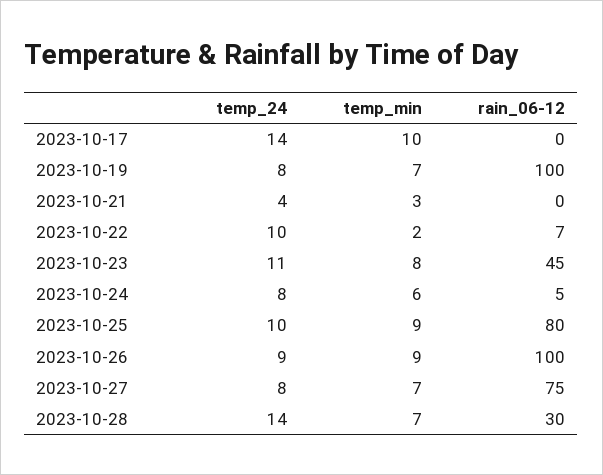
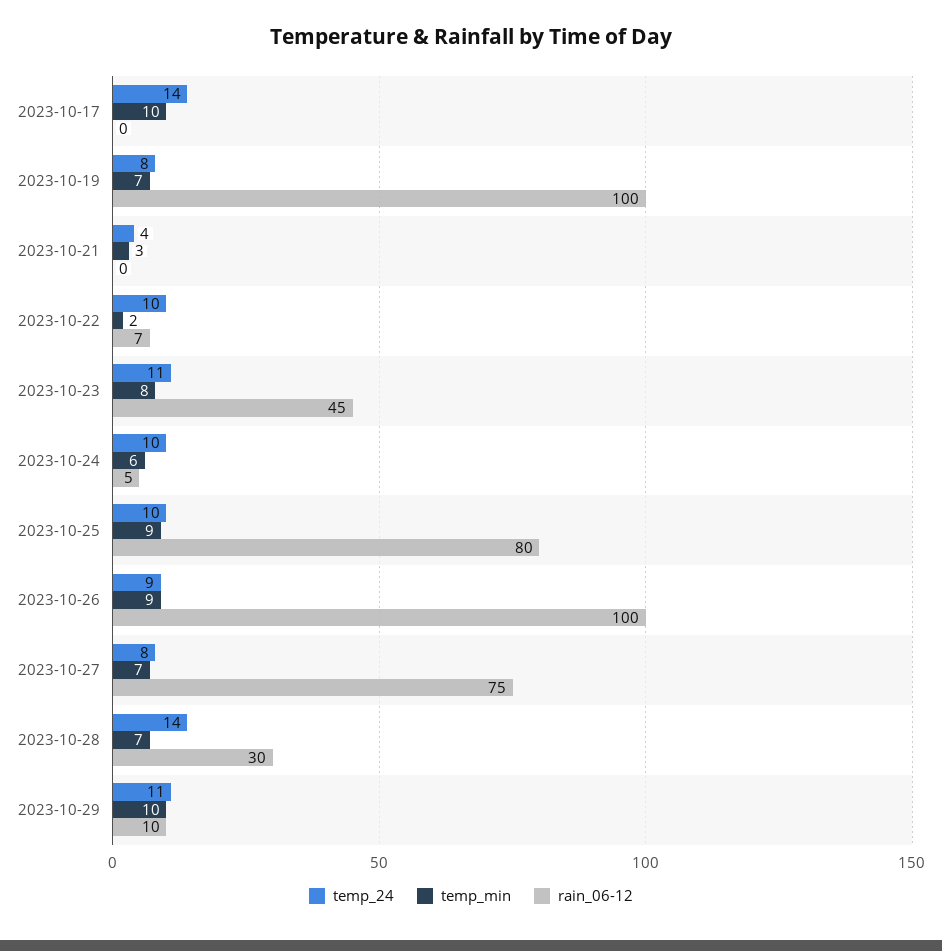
temp_24, 2023-10-24: 8 -> 10
temp_24, 2023-10-29: none -> 11
temp_min, 2023-10-29: none -> 10
rain_06-12, 2023-10-29: none -> 10

